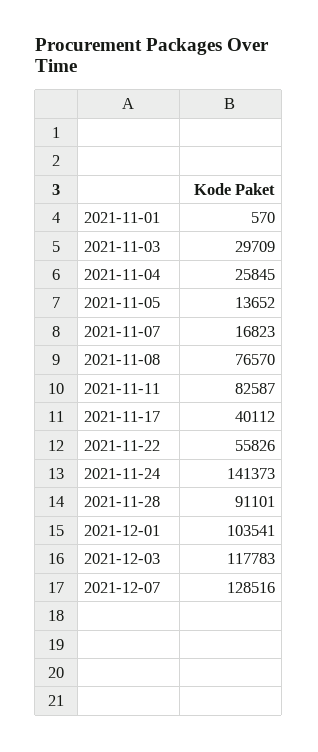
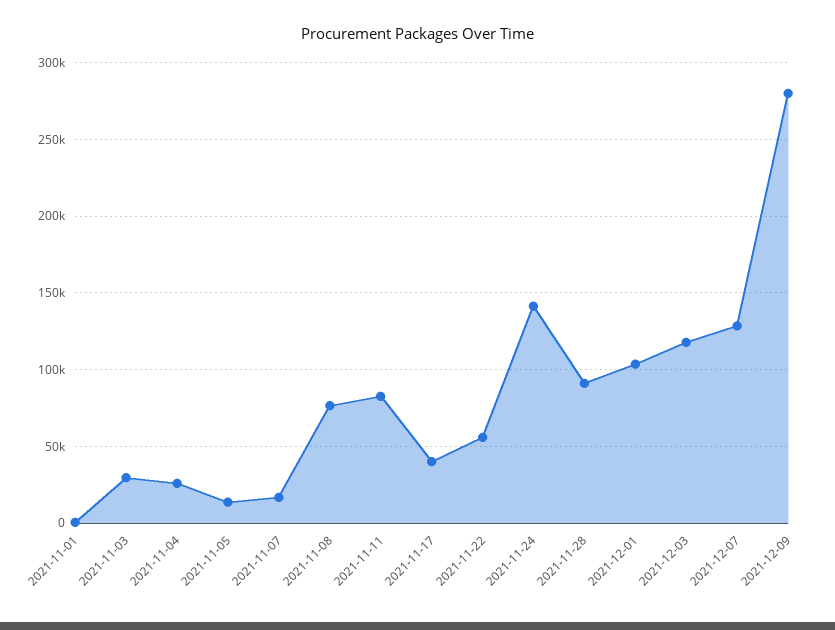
2021-12-09: none -> 280000

